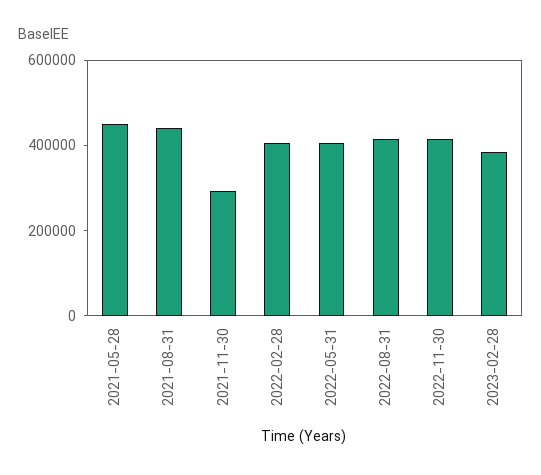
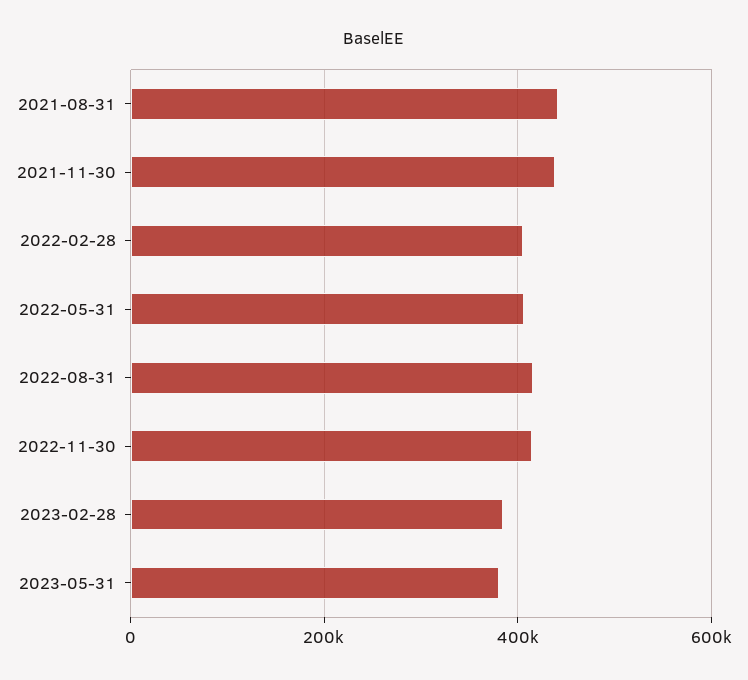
2021-05-28: 450000 -> none
2021-11-30: 300000 -> 440000
2023-05-31: none -> 380000

